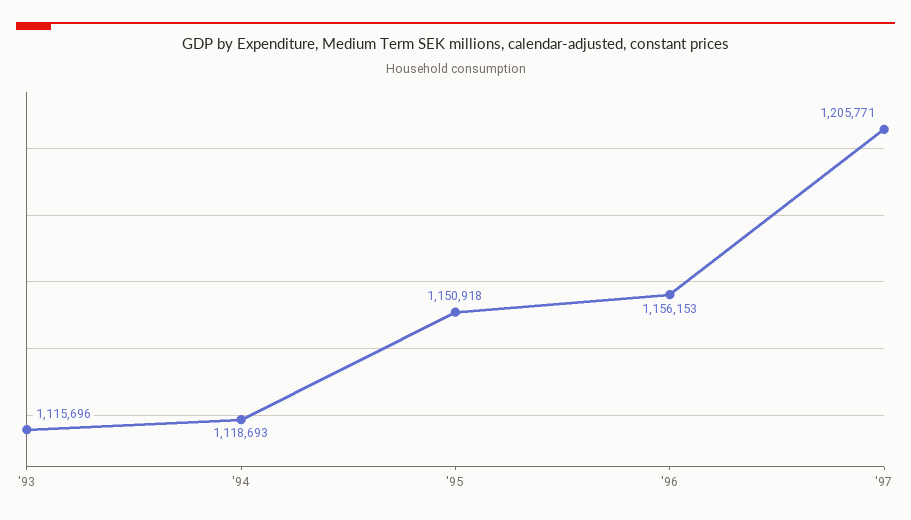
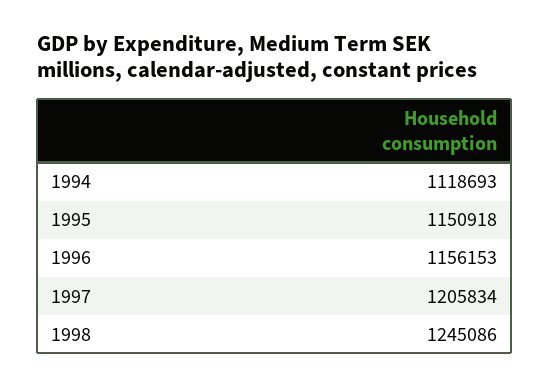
'93: 1115696 -> none
'97: 1205771 -> 1205834
1998: none -> 1245086

